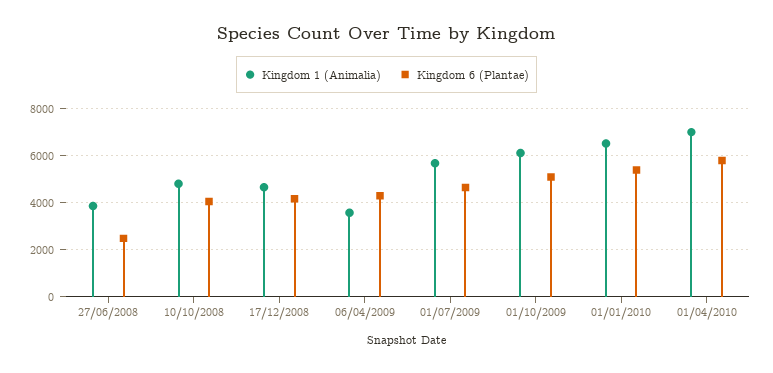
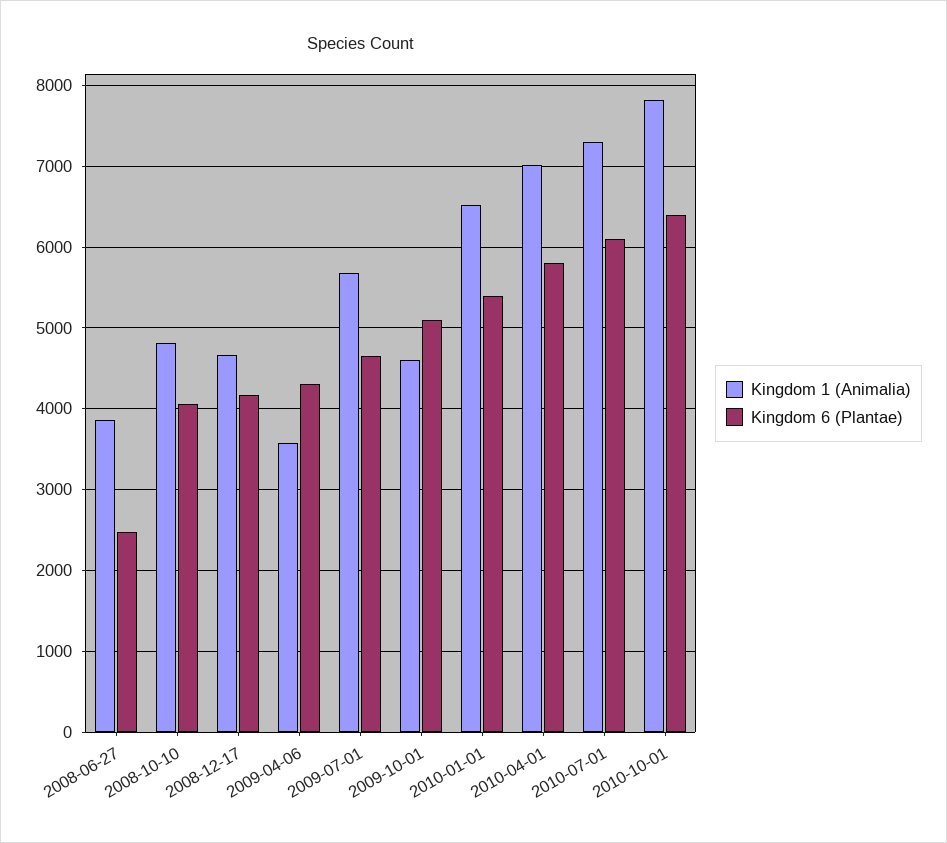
Kingdom 1 (Animalia), 01/10/2009: 6000 -> 4600
Kingdom 1 (Animalia), 2010-07-01: none -> 7300
Kingdom 6 (Plantae), 2010-07-01: none -> 6100
Kingdom 1 (Animalia), 2010-10-01: none -> 7800
Kingdom 6 (Plantae), 2010-10-01: none -> 6400

